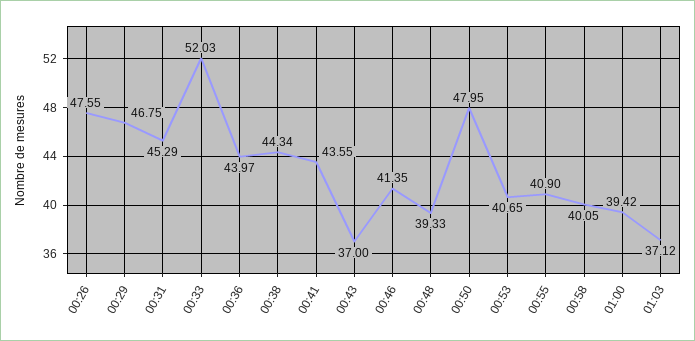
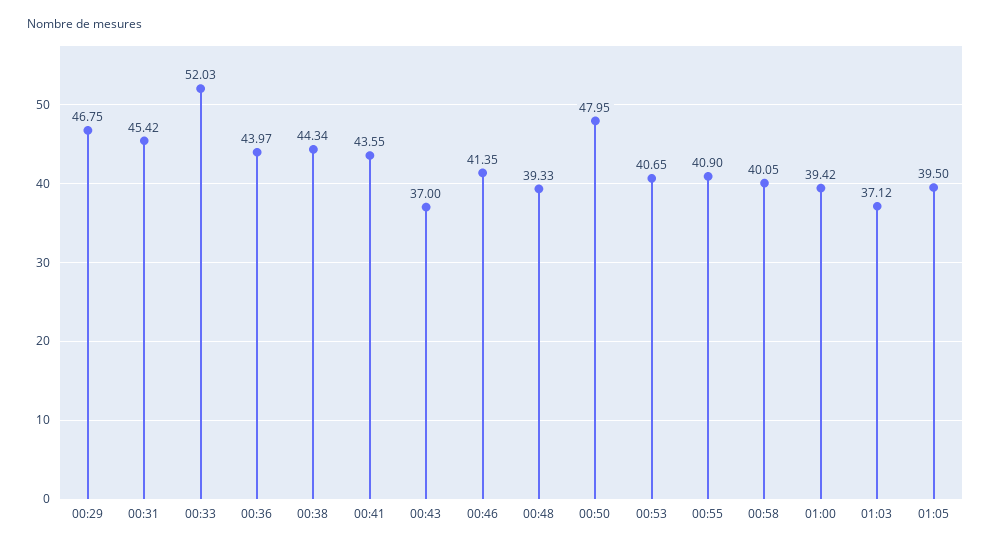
00:26: 47.55 -> none
00:31: 45.29 -> 45.42
01:05: none -> 39.5

